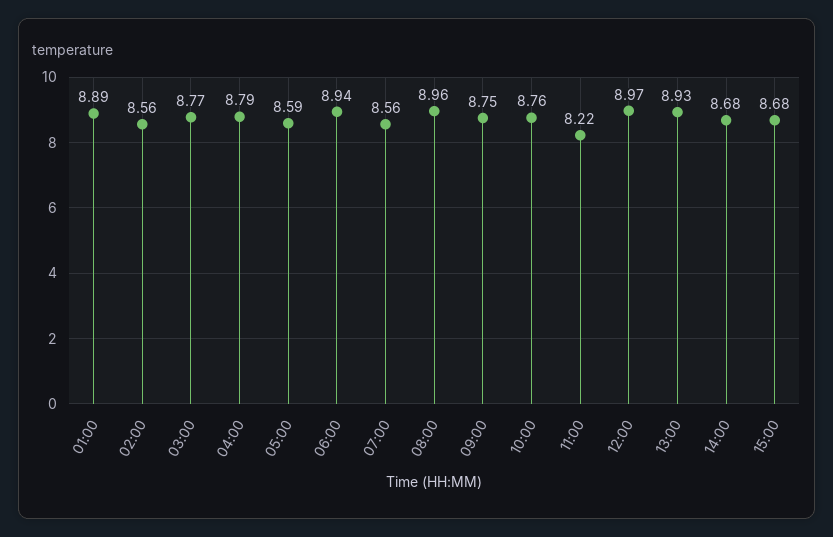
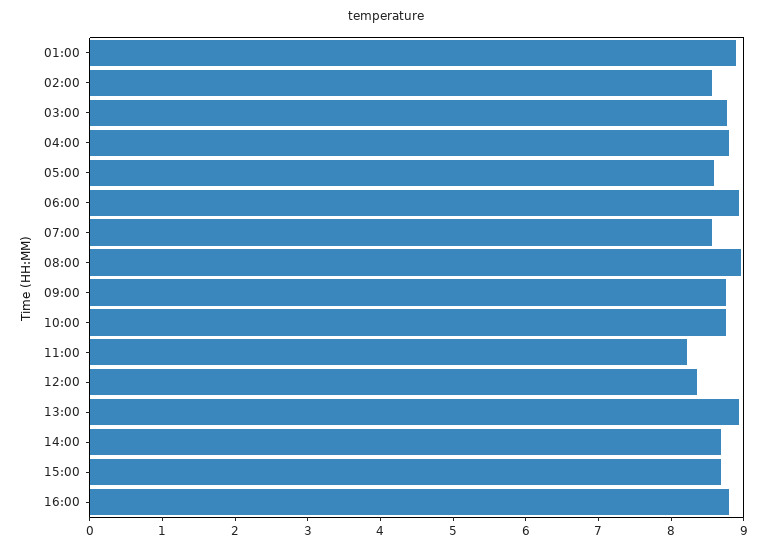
12:00: 8.97 -> 8.4
16:00: none -> 8.8

